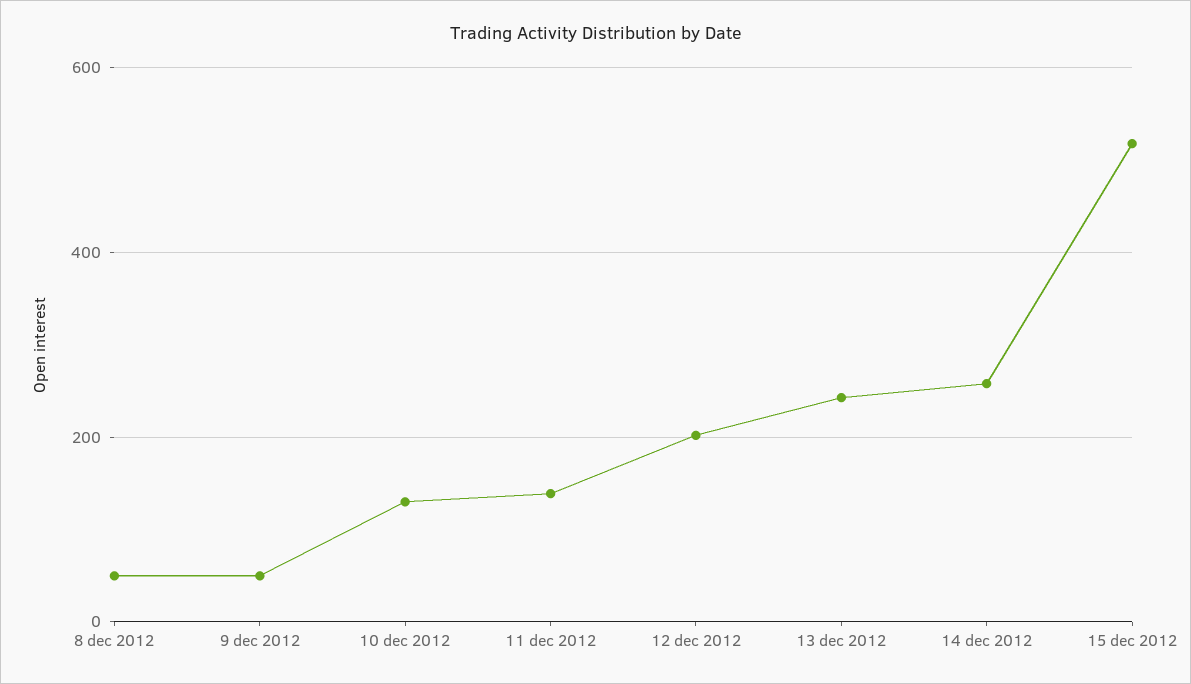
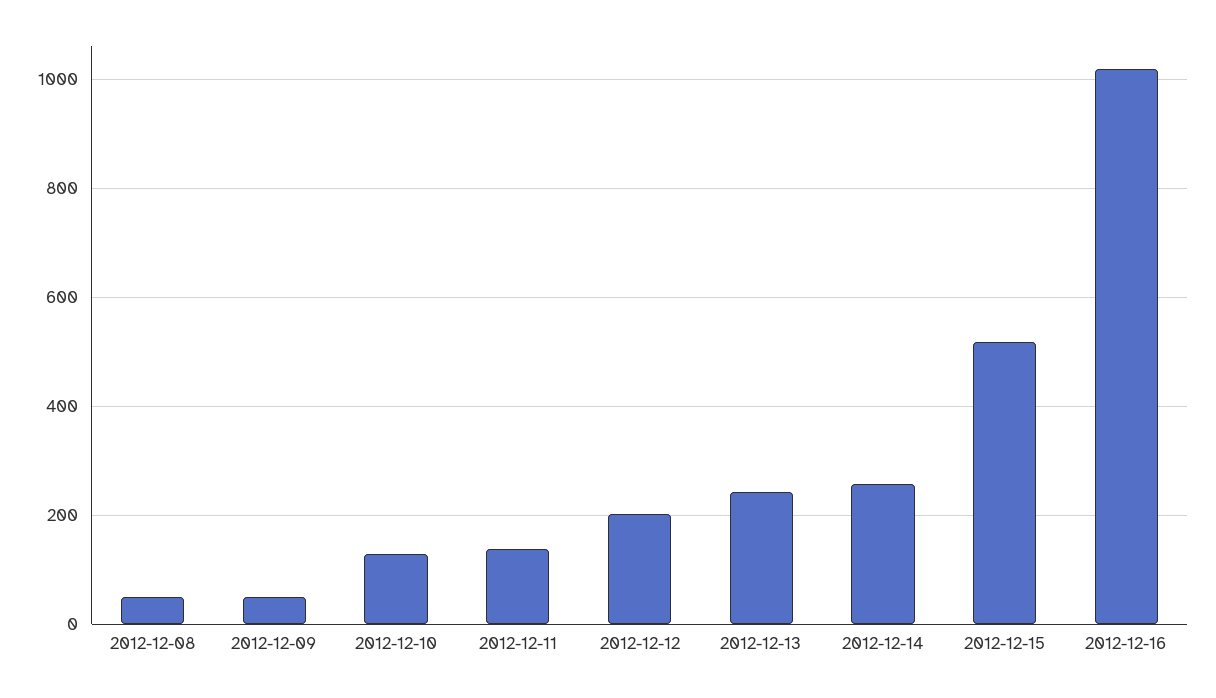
2012-12-16: none -> 1020

